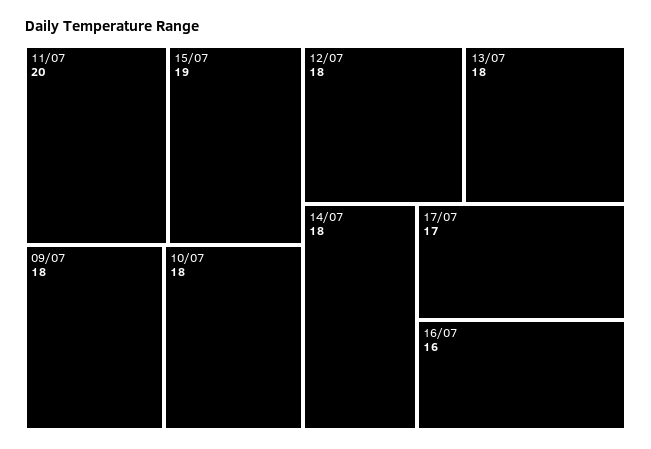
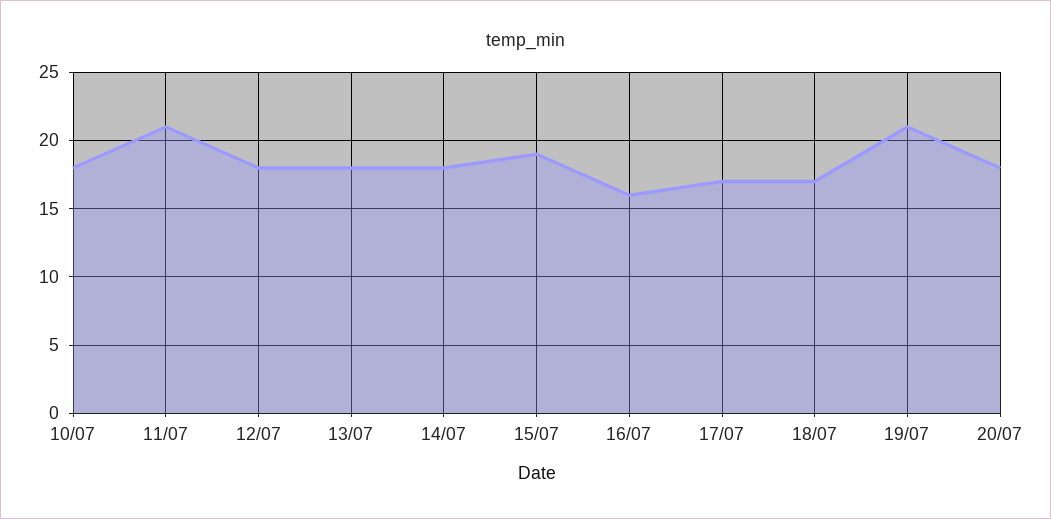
11/07: 20 -> 21
09/07: 18 -> none
18/07: none -> 17
19/07: none -> 21
20/07: none -> 18

